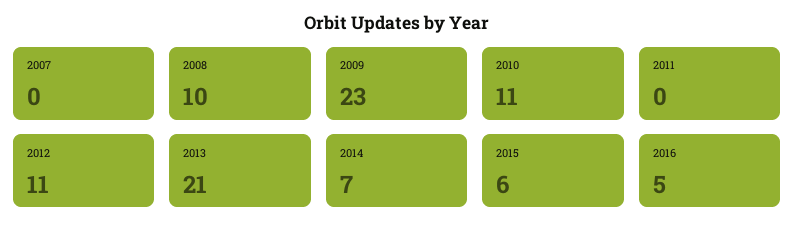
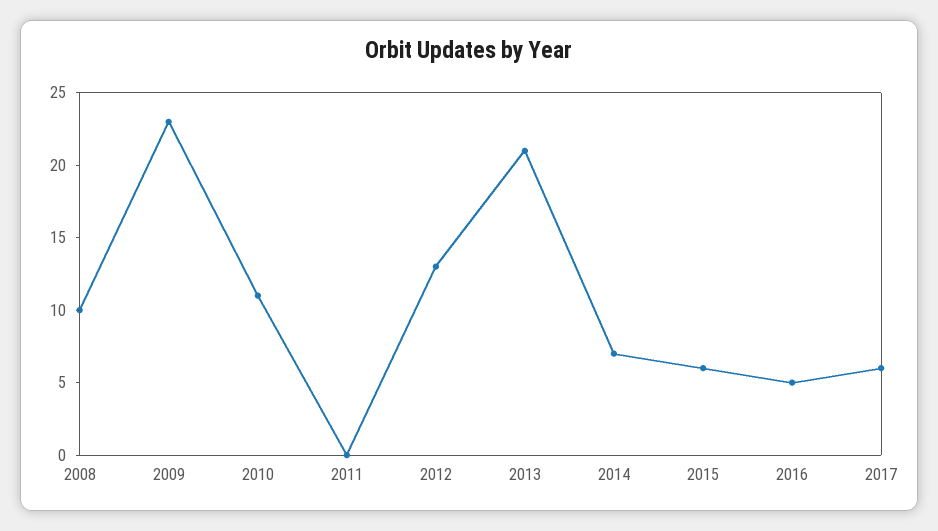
2007: 0 -> none
2012: 11 -> 13
2017: none -> 6

